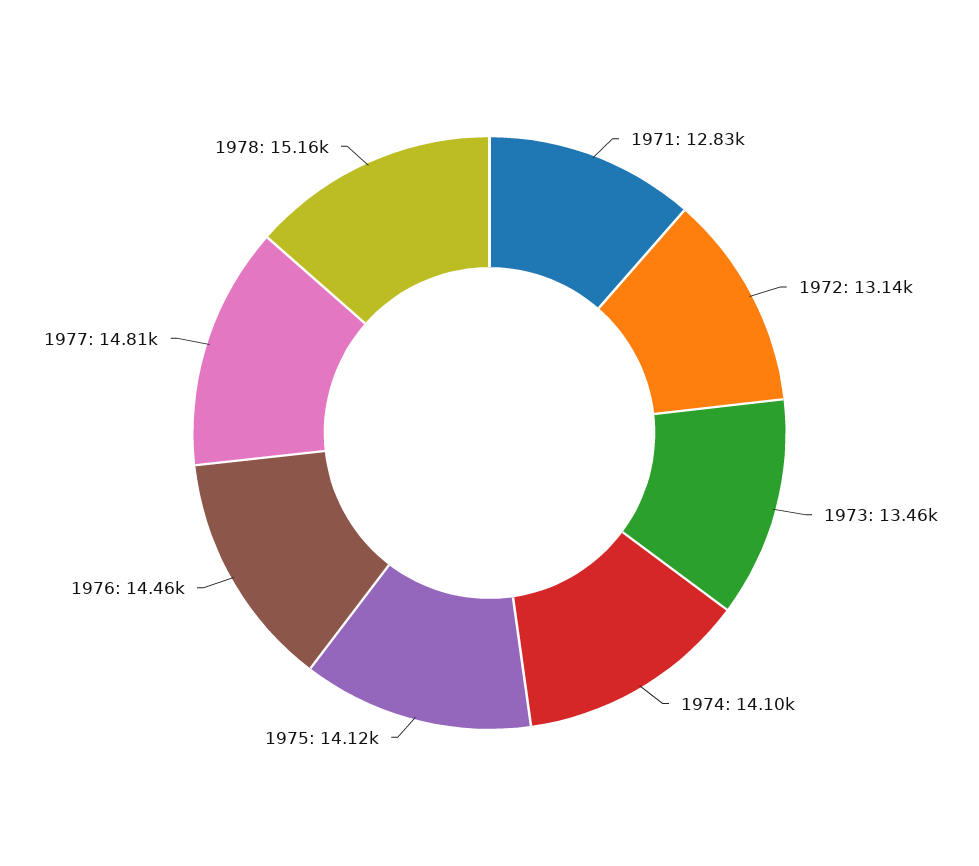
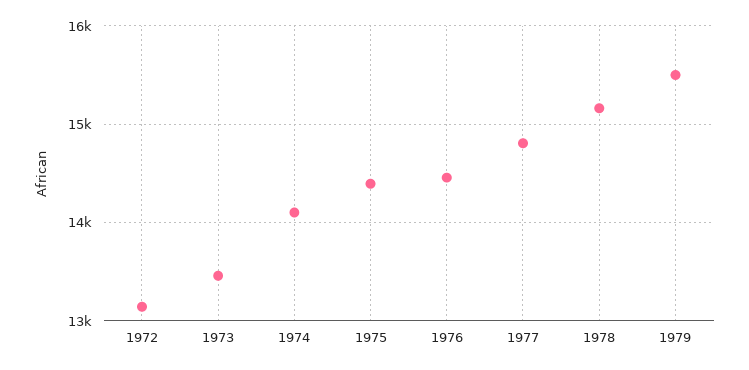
1971: 12830 -> none
1975: 14120 -> 14400
1979: none -> 15500

